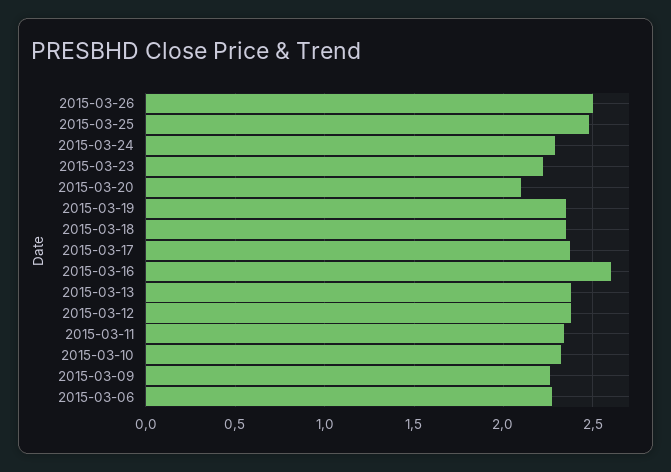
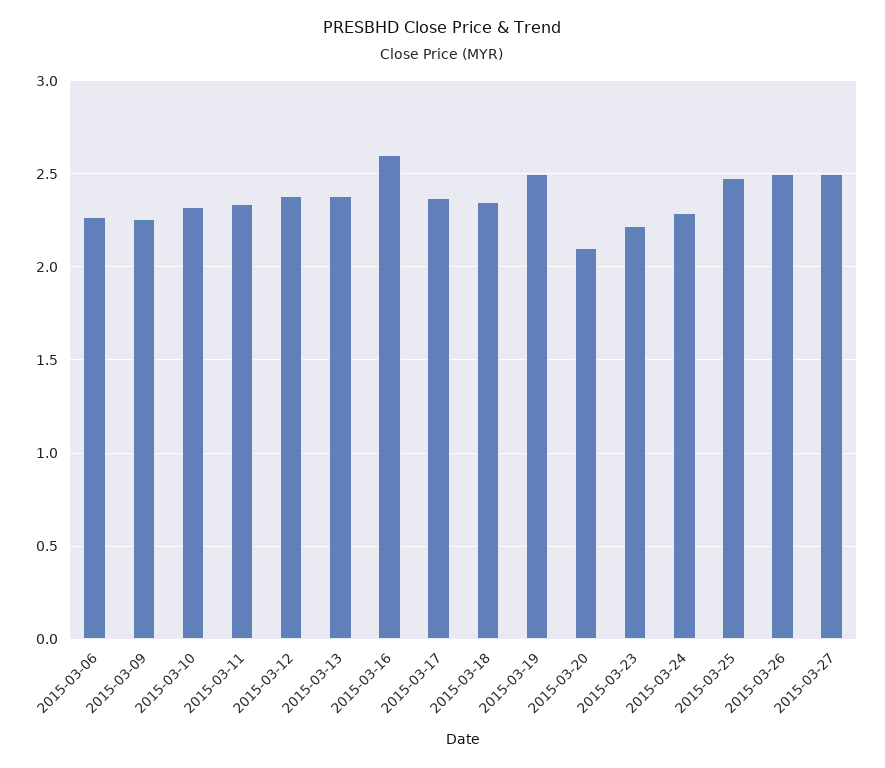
2015-03-19: 2.35 -> 2.5
2015-03-27: none -> 2.5

